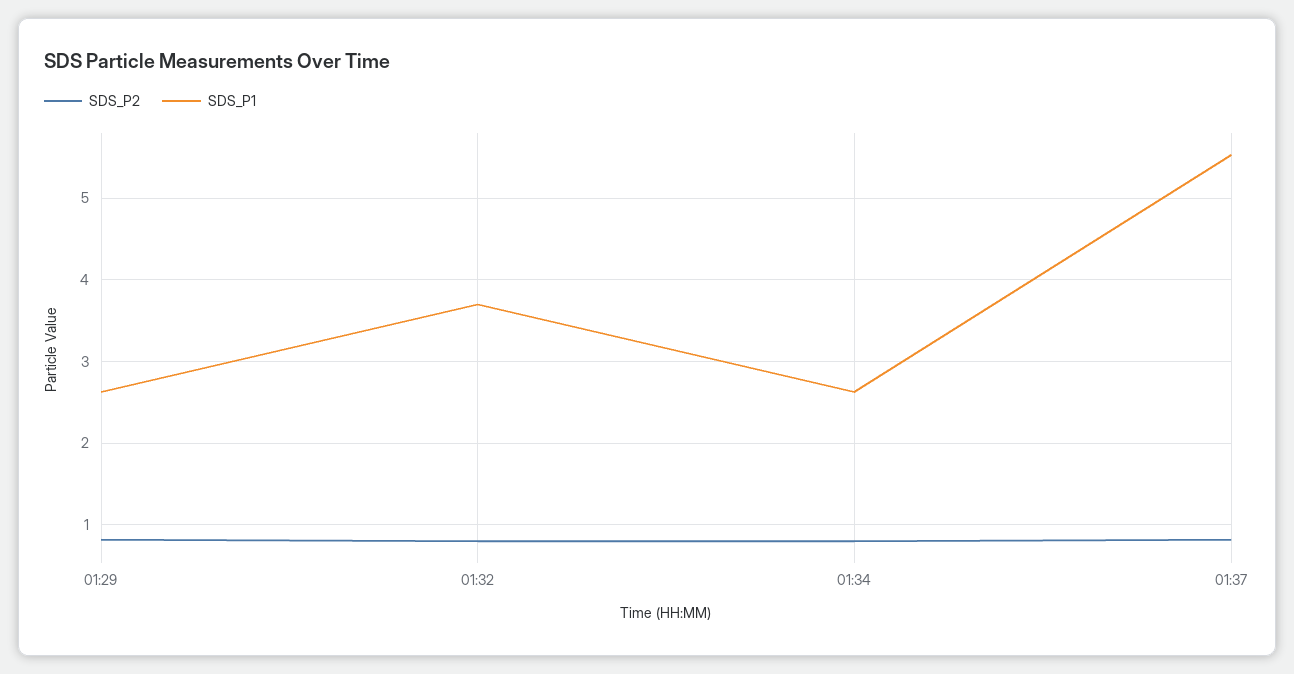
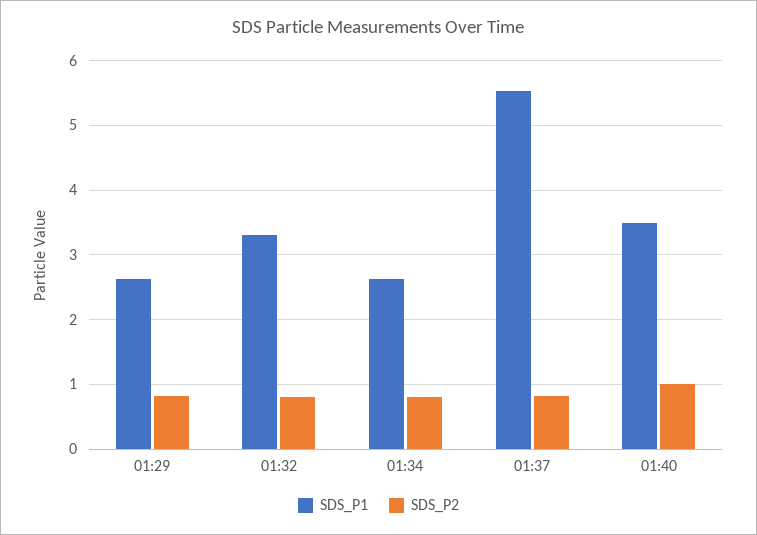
SDS_P1, 01:32: 3.7 -> 3.3
SDS_P1, 01:40: none -> 3.5
SDS_P2, 01:40: none -> 1

